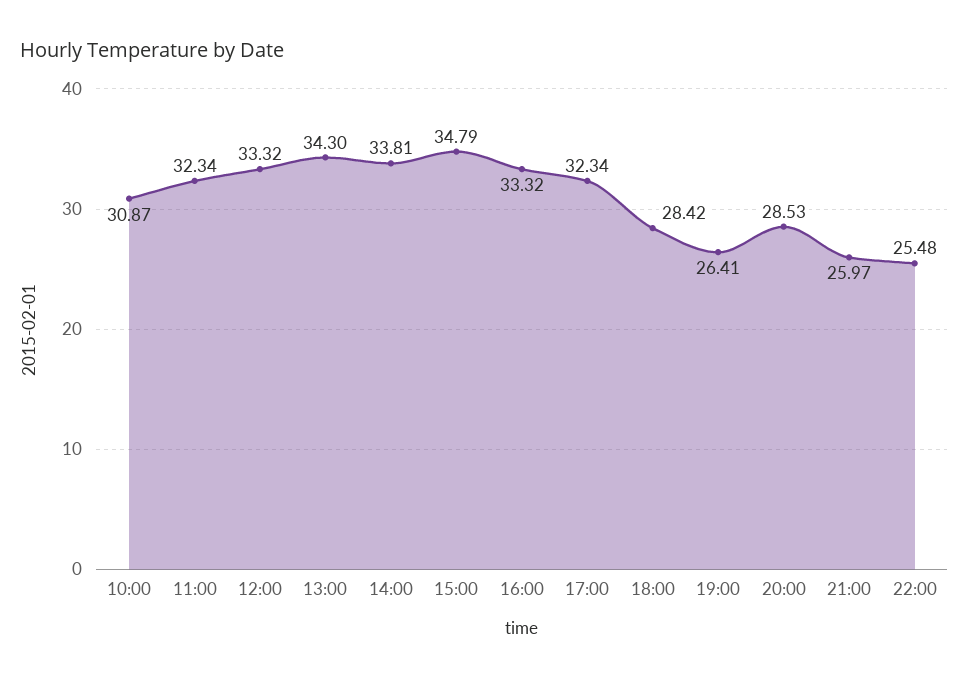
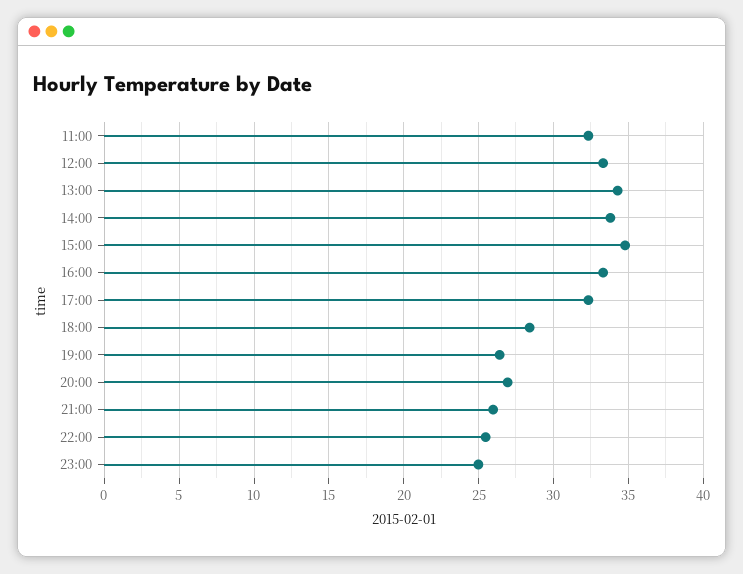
10:00: 30.87 -> none
20:00: 28.53 -> 27
23:00: none -> 25

